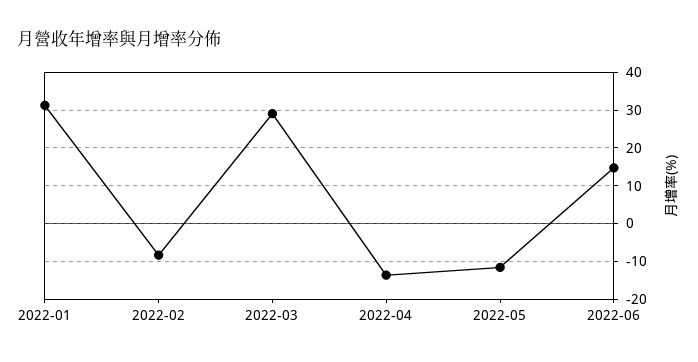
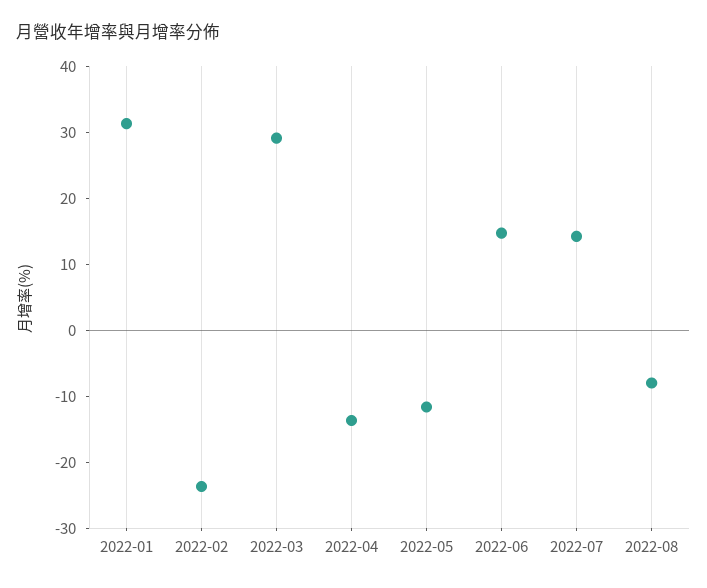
2022-02: -8 -> -24
2022-07: none -> 14
2022-08: none -> -8

